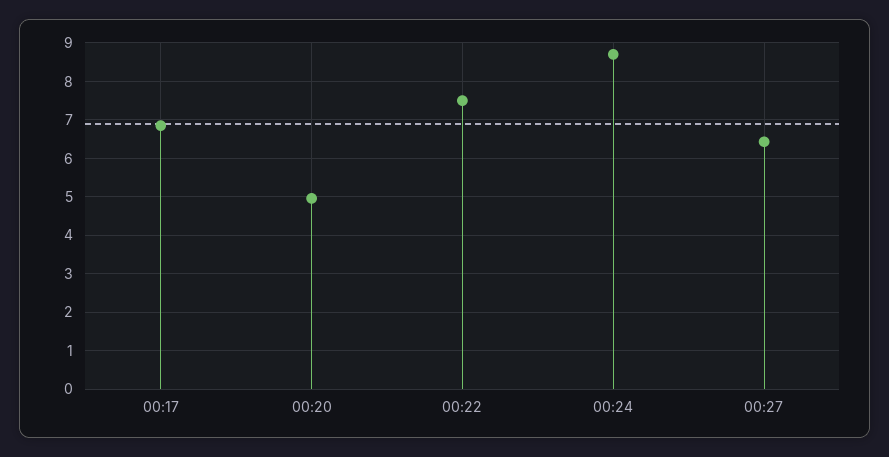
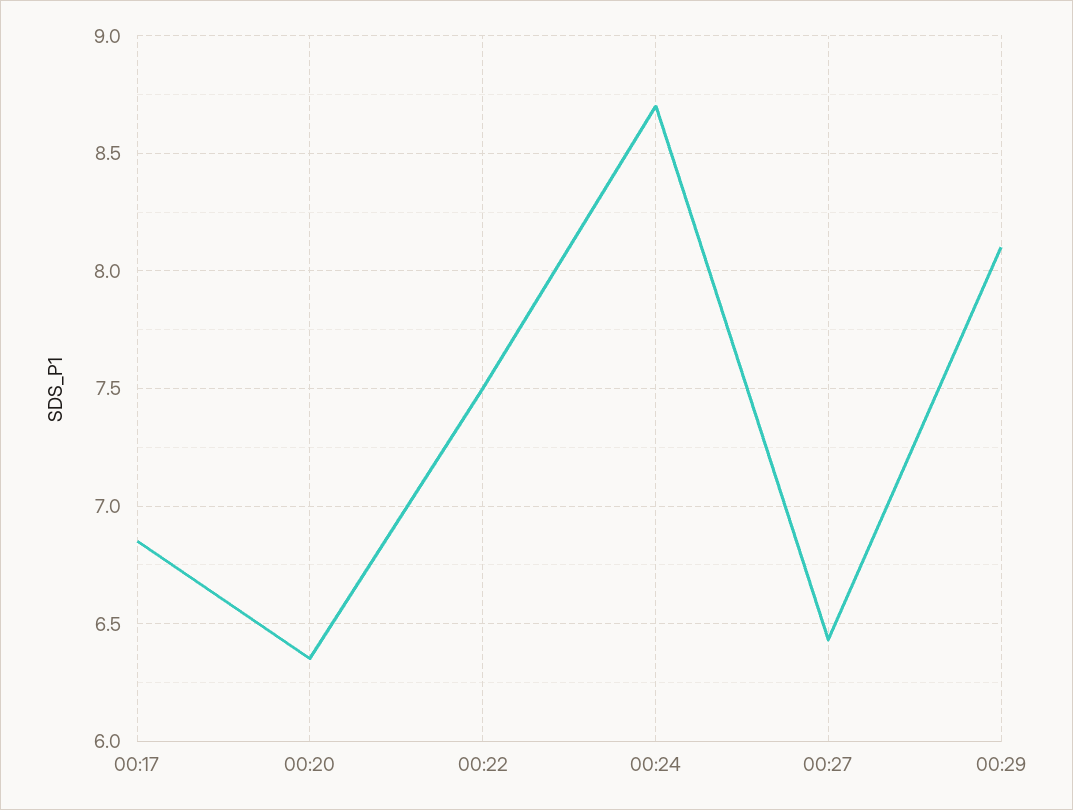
00:20: 5 -> 6.35
00:29: none -> 8.1

